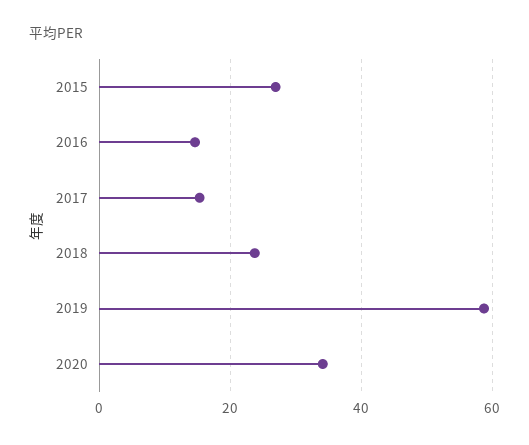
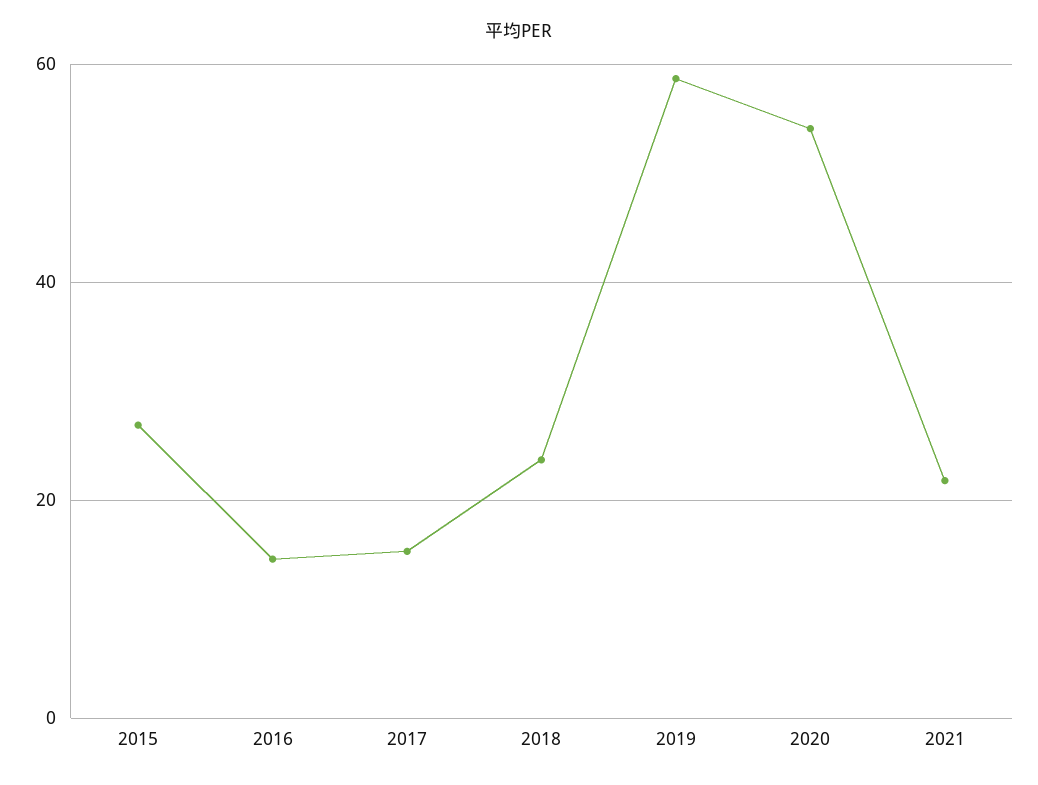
2020: 34 -> 54
2021: none -> 22

